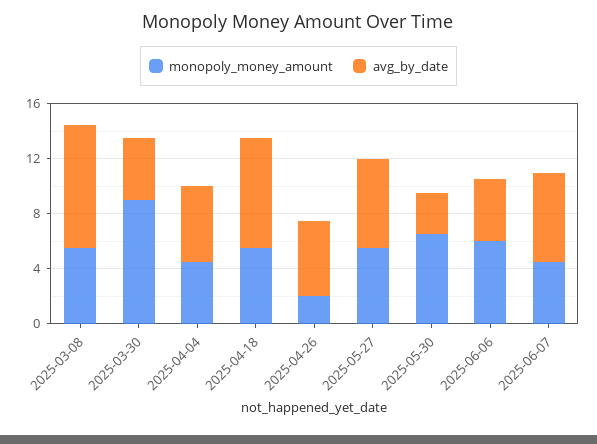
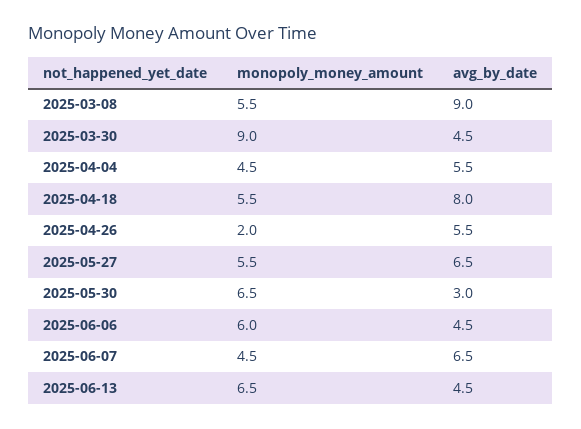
monopoly_money_amount, 2025-06-13: none -> 6.5
avg_by_date, 2025-06-13: none -> 4.5

